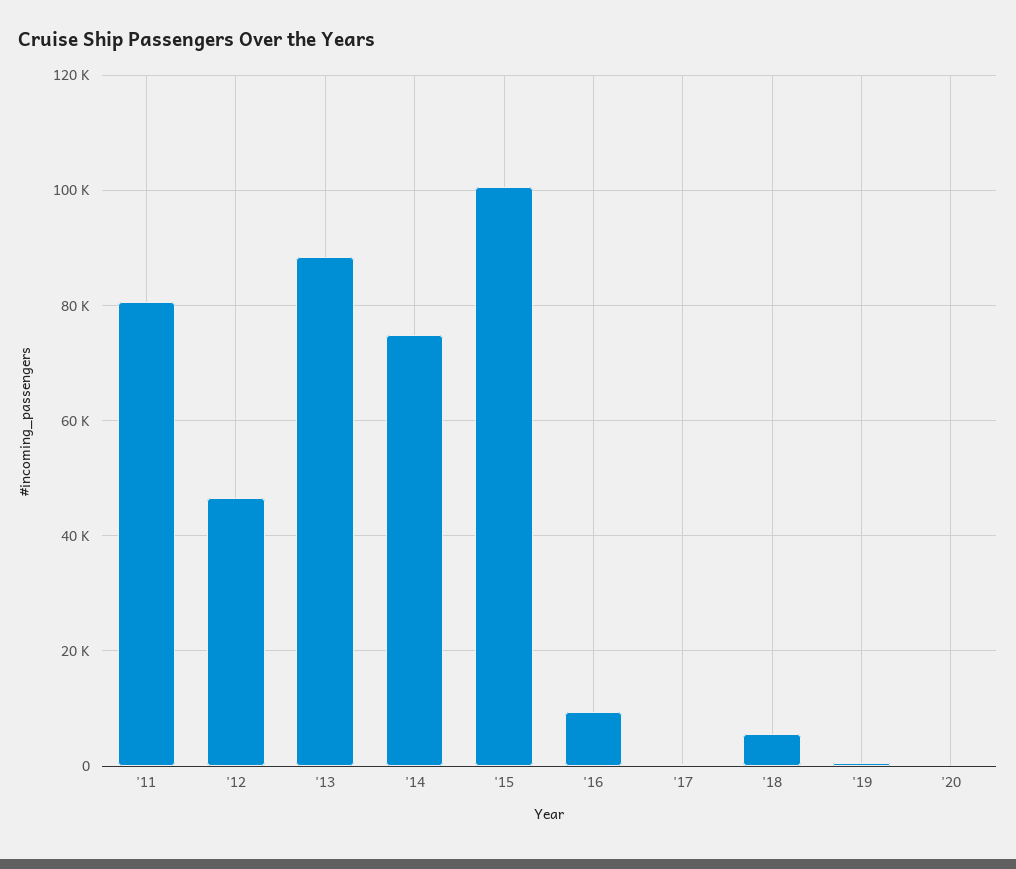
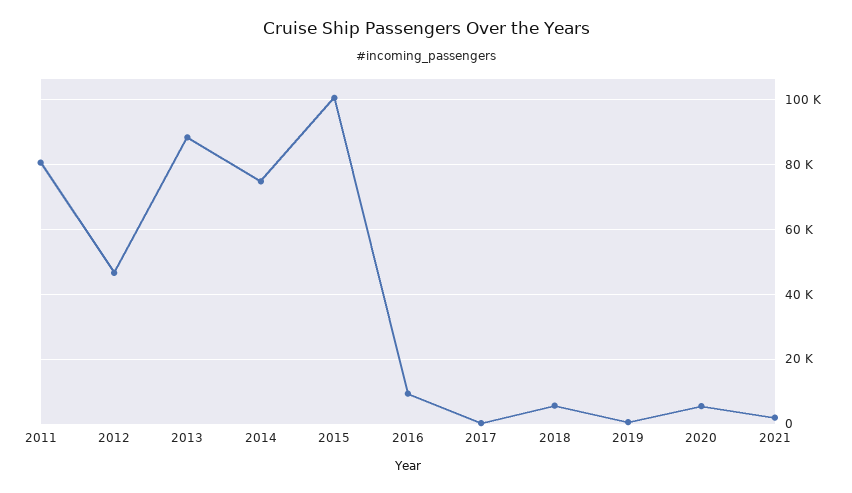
'20: 0 -> 6000
2021: none -> 2000

